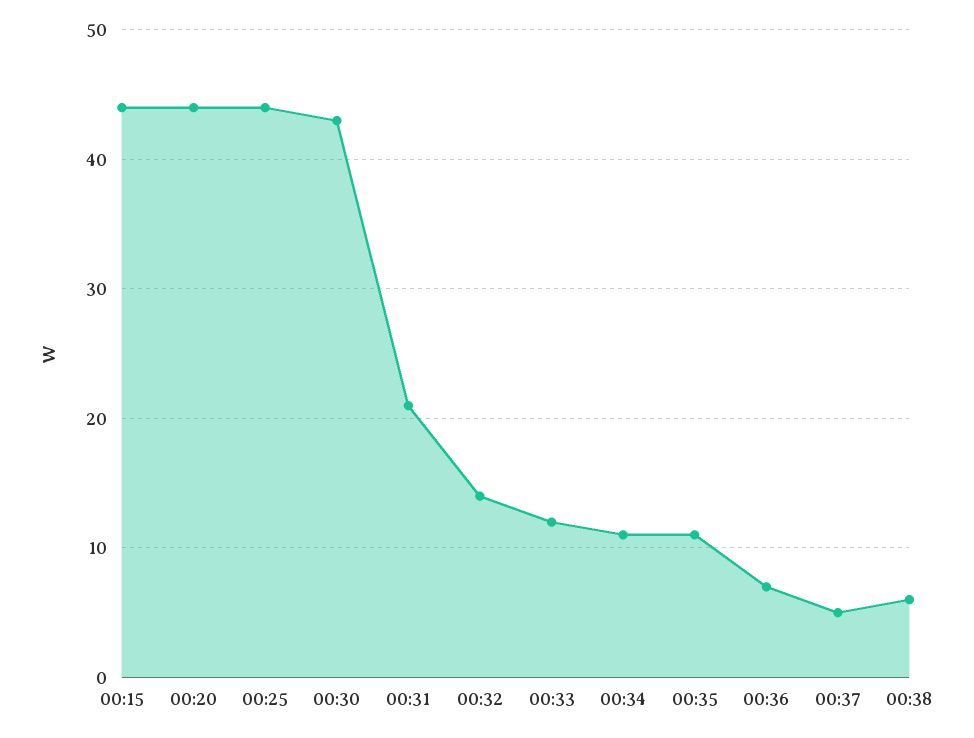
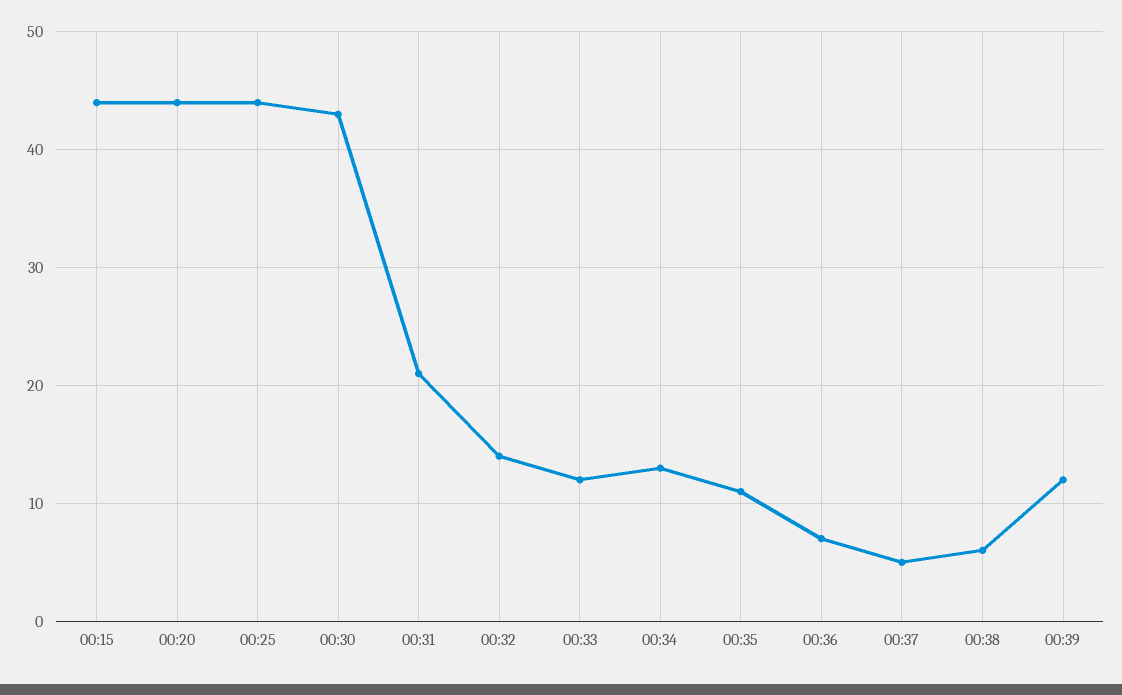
00:34: 11 -> 13
00:39: none -> 12

